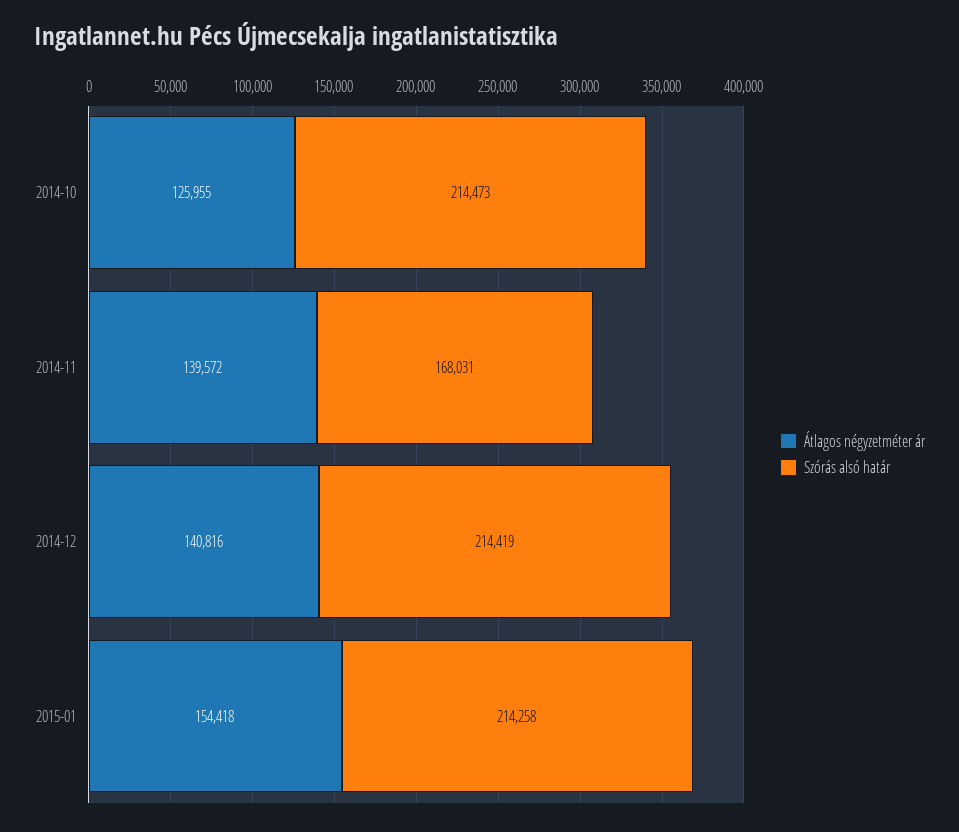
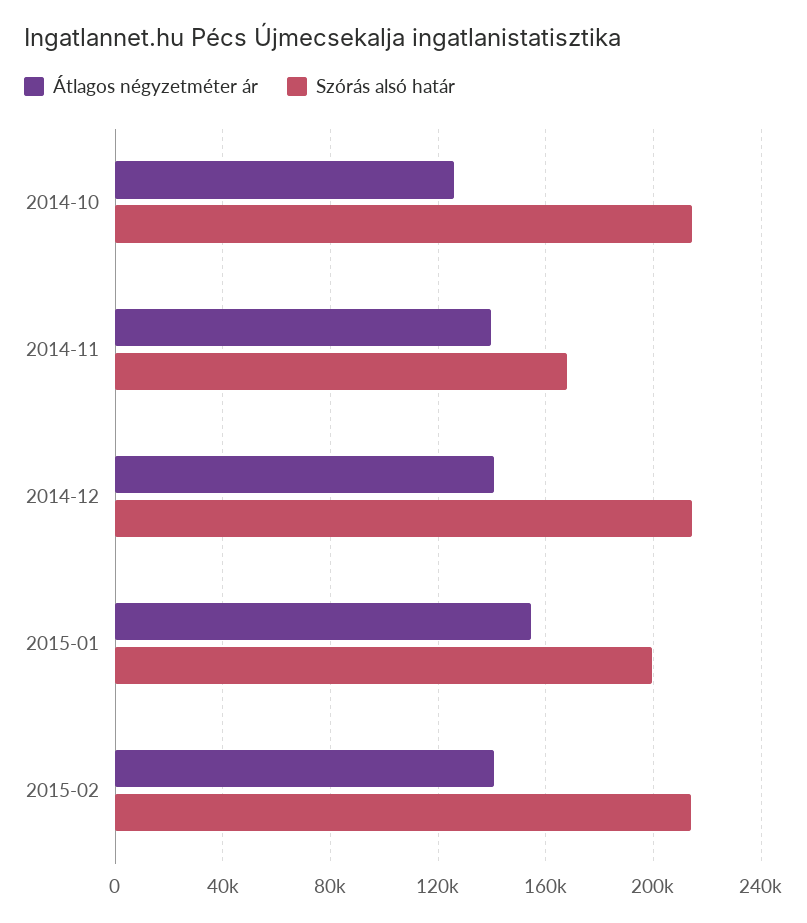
Szórás alsó határ, 2015-01: 214258 -> 200000
Átlagos négyzetméter ár, 2015-02: none -> 140000
Szórás alsó határ, 2015-02: none -> 215000

